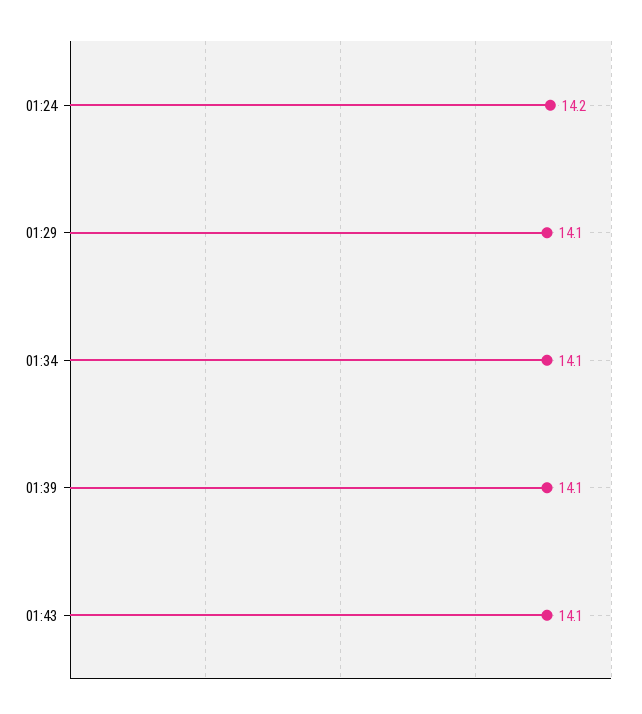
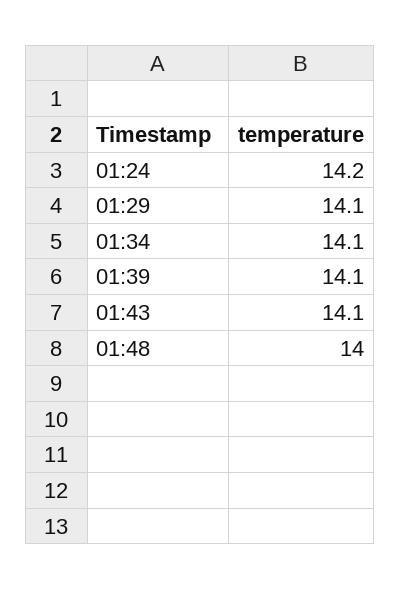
01:48: none -> 14

